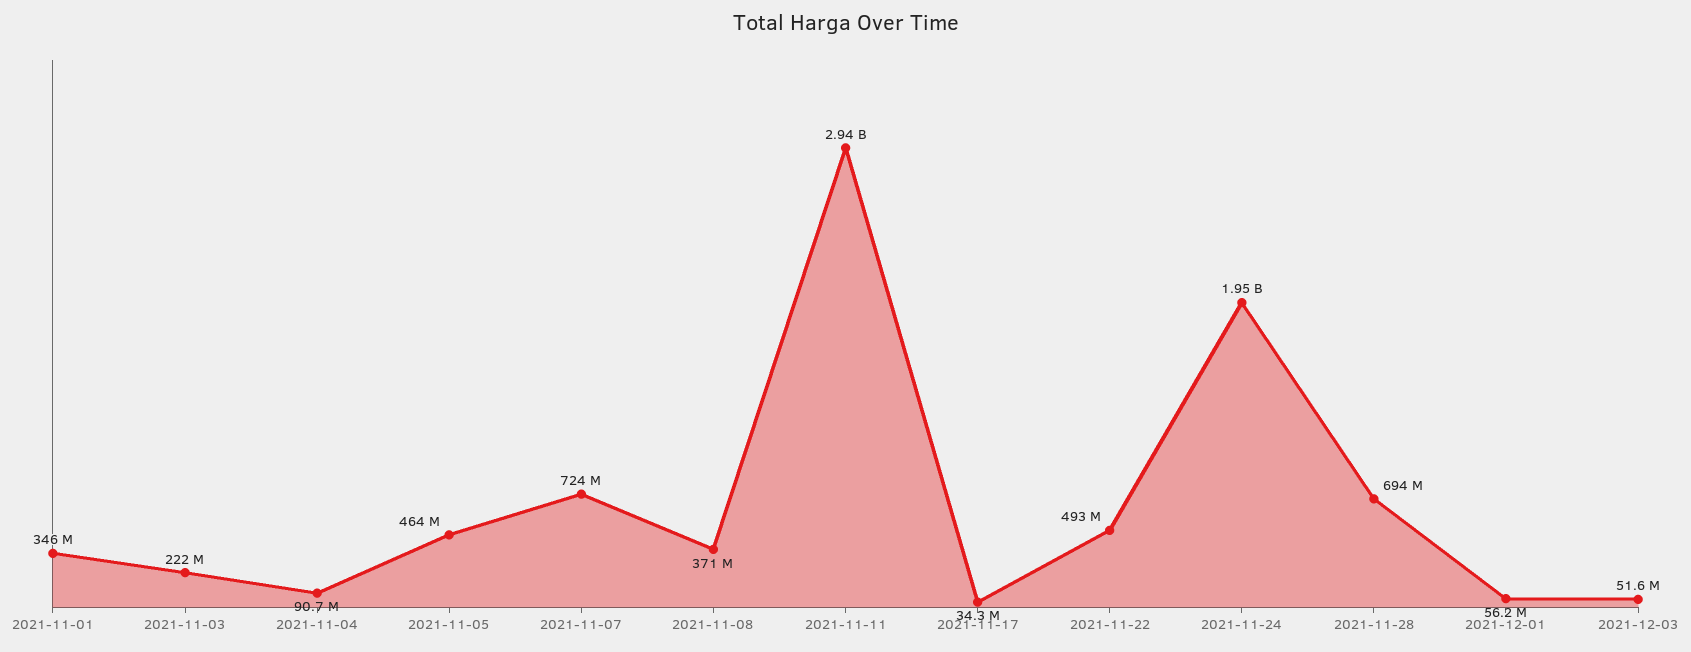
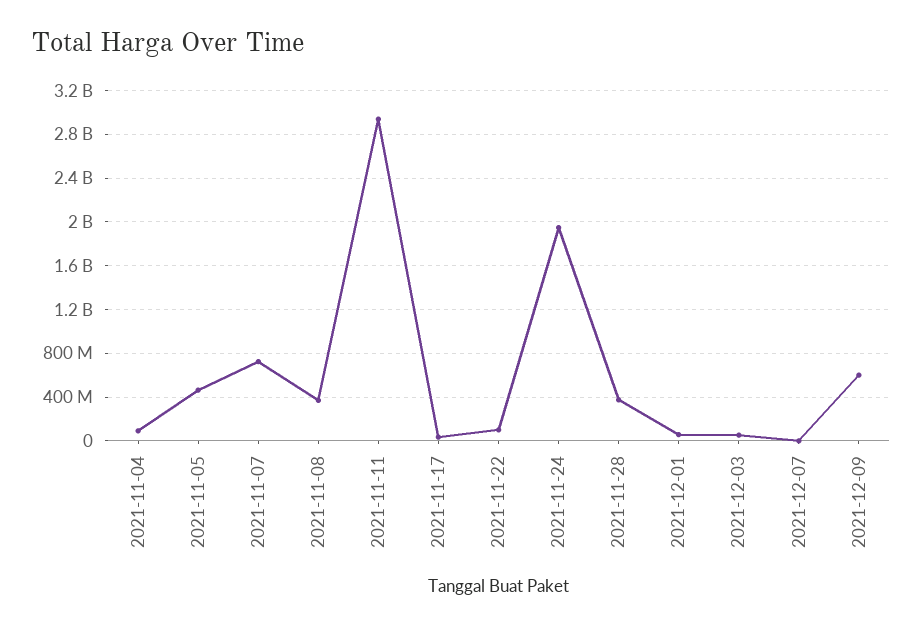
2021-11-01: 346000000 -> none
2021-11-03: 222000000 -> none
2021-11-22: 493000000 -> 100000000
2021-11-28: 694000000 -> 400000000
2021-12-07: none -> 0
2021-12-09: none -> 600000000

